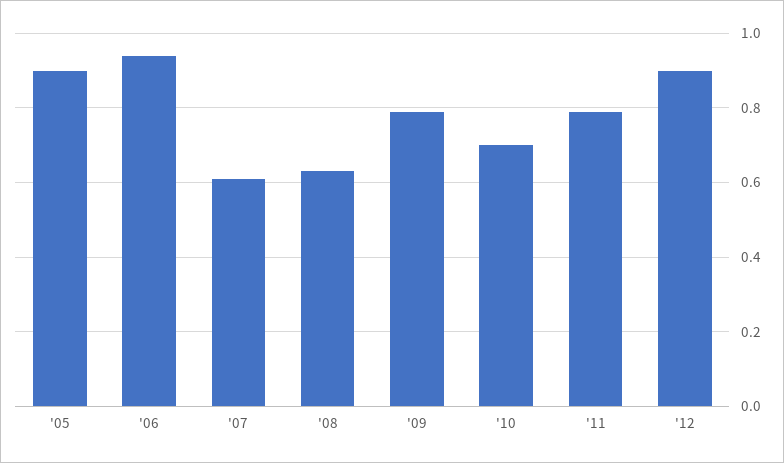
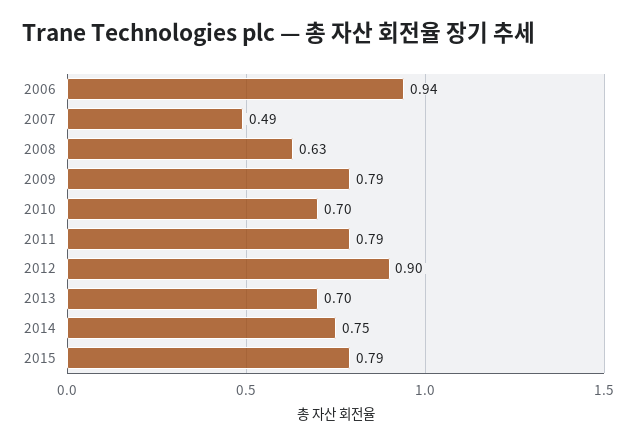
'05: 0.9 -> none
'07: 0.6 -> 0.49
2013: none -> 0.7
2014: none -> 0.75
2015: none -> 0.79

